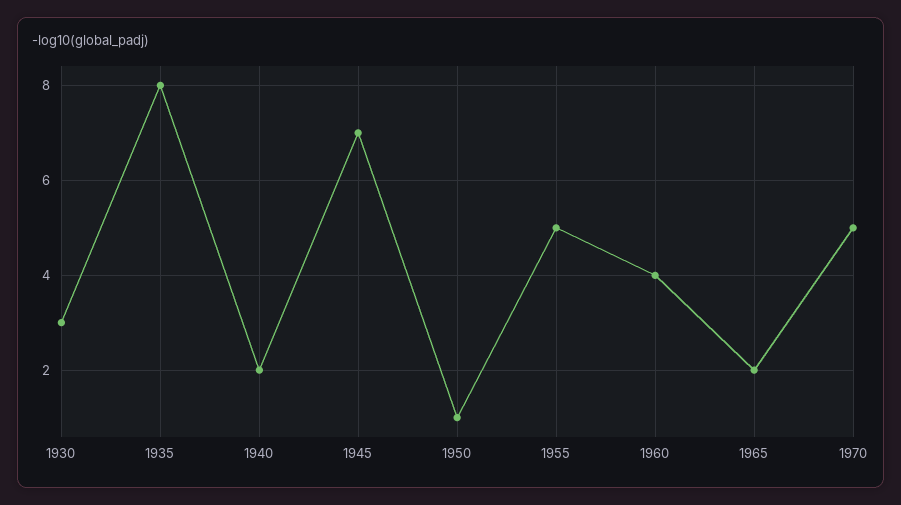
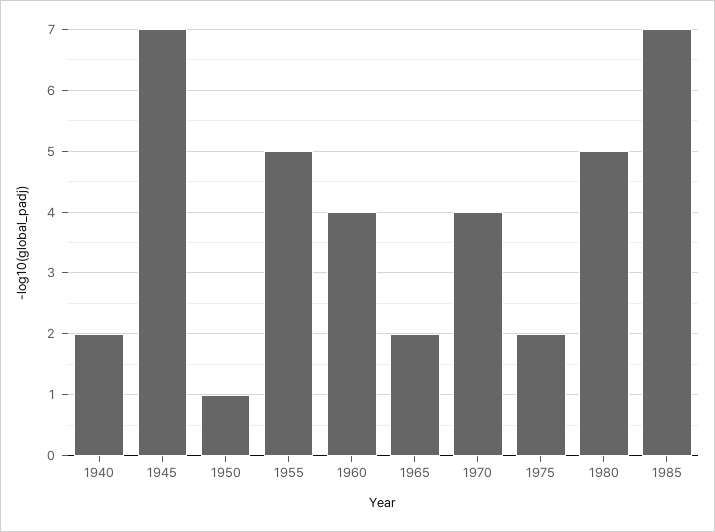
1930: 3 -> none
1935: 8 -> none
1970: 5 -> 4
1975: none -> 2
1980: none -> 5
1985: none -> 7

